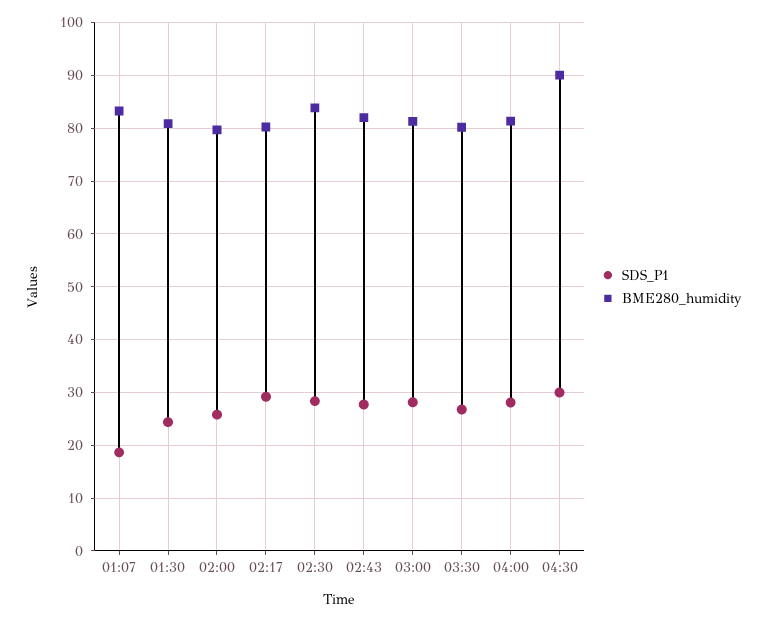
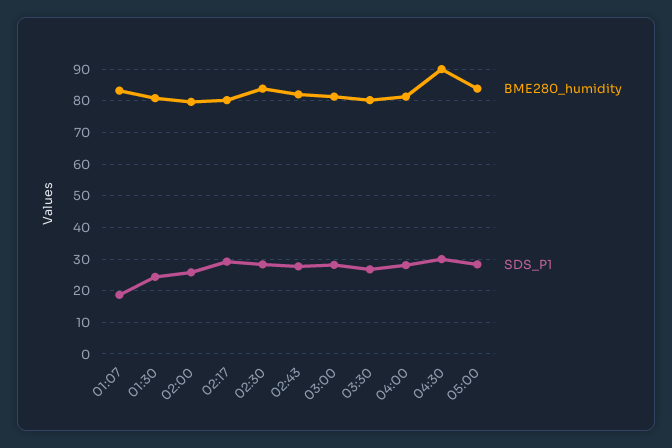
BME280_humidity, 05:00: none -> 84
SDS_P1, 05:00: none -> 28

